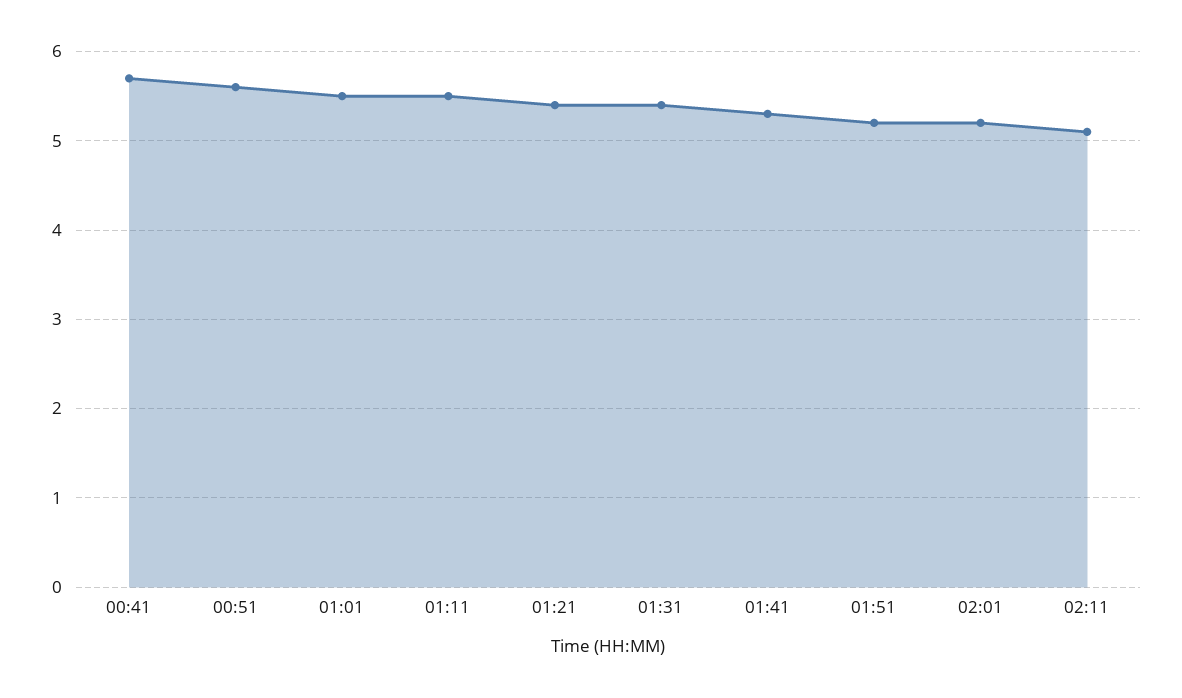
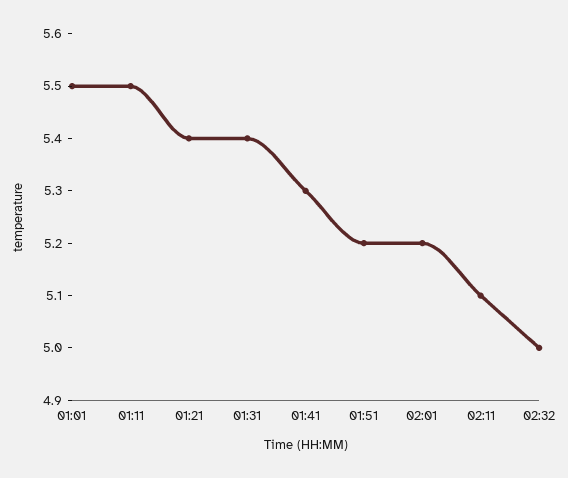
00:41: 5.7 -> none
00:51: 5.6 -> none
02:32: none -> 5

